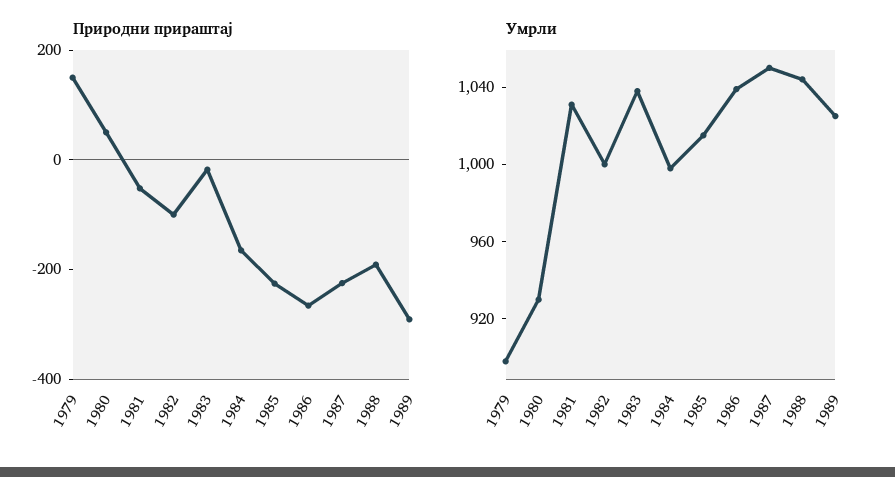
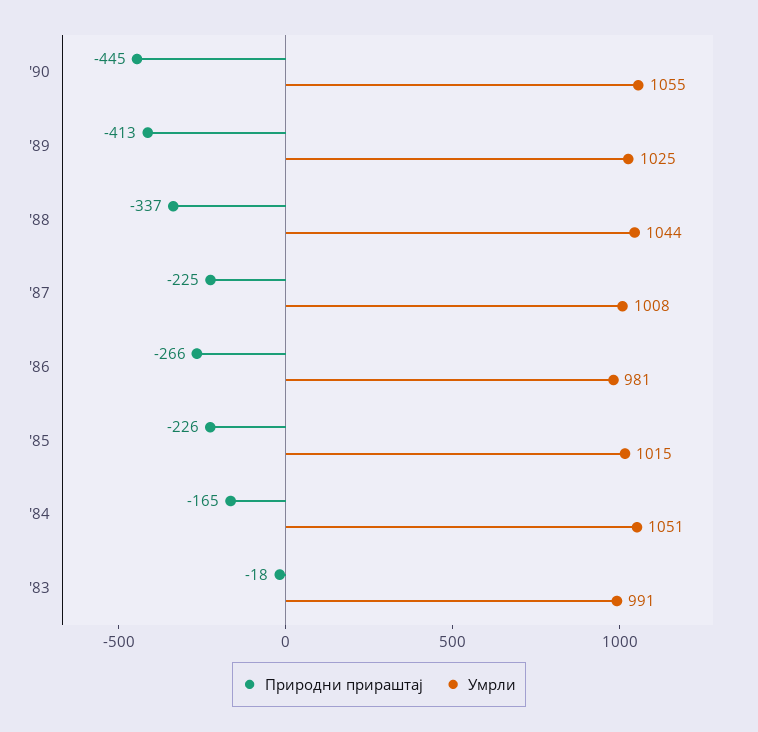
Природни прираштај, 1979: 150 -> none
Природни прираштај, 1980: 50 -> none
Природни прираштај, 1981: -50 -> none
Природни прираштај, 1982: -100 -> none
Природни прираштај, 1988: -200 -> -337
Природни прираштај, 1989: -300 -> -413
Умрли, 1979: 900 -> none
Умрли, 1980: 930 -> none
Умрли, 1981: 1030 -> none
Умрли, 1982: 1000 -> none
Умрли, 1983: 1040 -> 991
Умрли, 1984: 1000 -> 1051
Умрли, 1986: 1040 -> 981
Умрли, 1987: 1050 -> 1008
Природни прираштај, '90: none -> -445
Умрли, '90: none -> 1055

